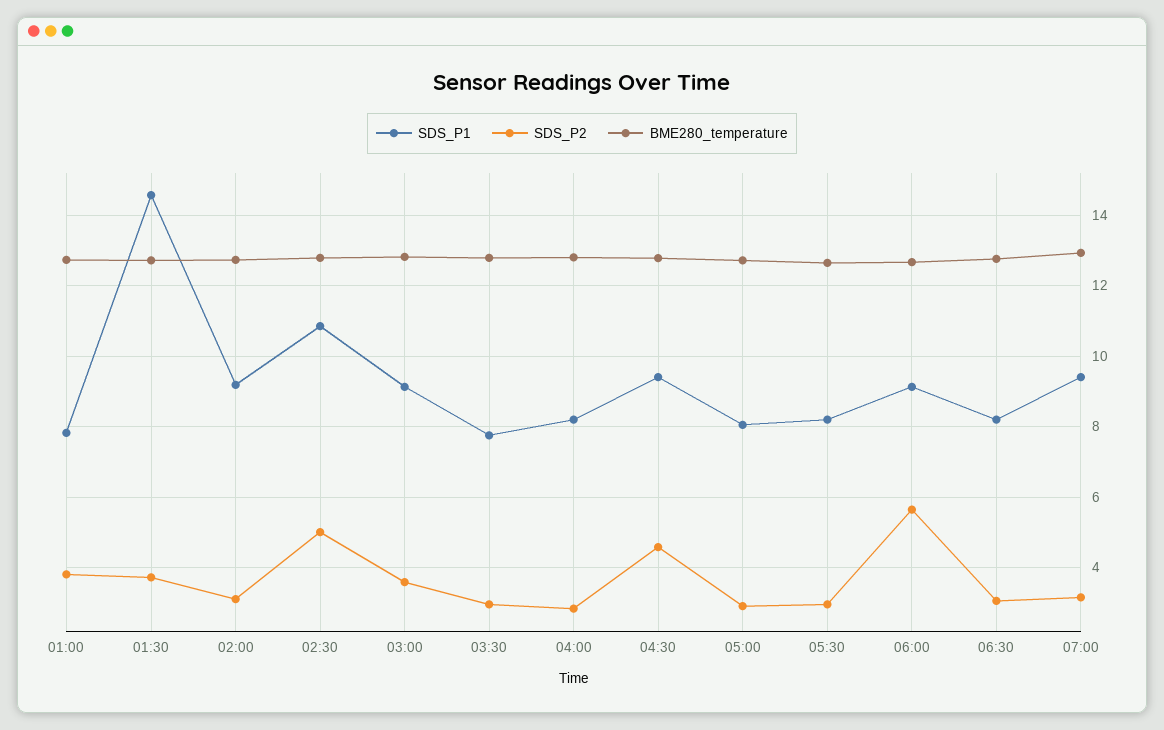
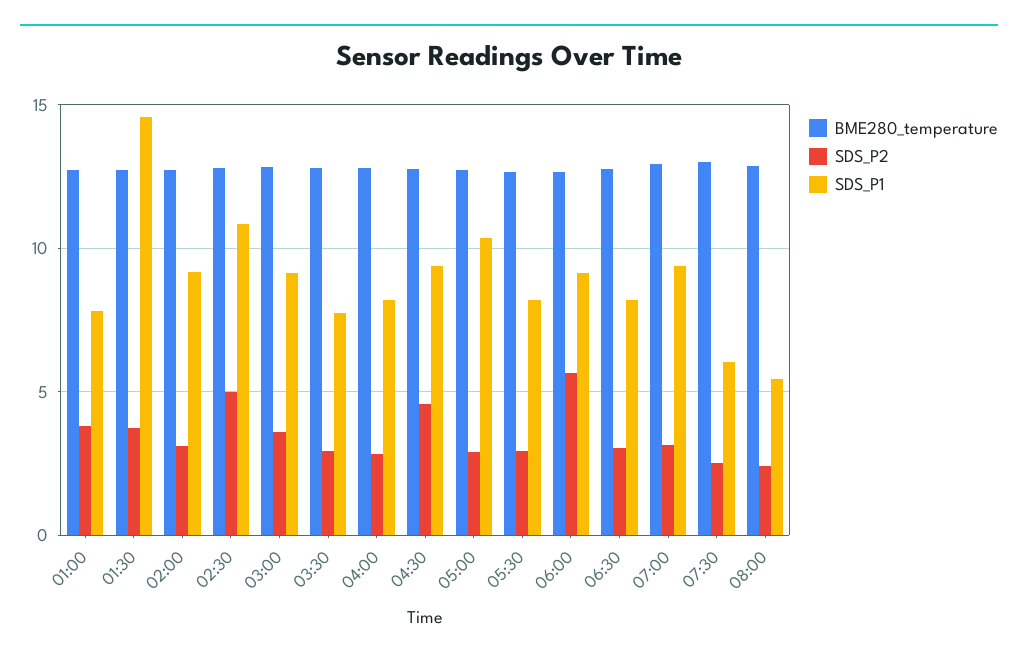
SDS_P1, 05:00: 8 -> 10.5
BME280_temperature, 07:30: none -> 13
SDS_P2, 07:30: none -> 2.5
SDS_P1, 07:30: none -> 6
BME280_temperature, 08:00: none -> 13
SDS_P2, 08:00: none -> 2.5
SDS_P1, 08:00: none -> 5.5

